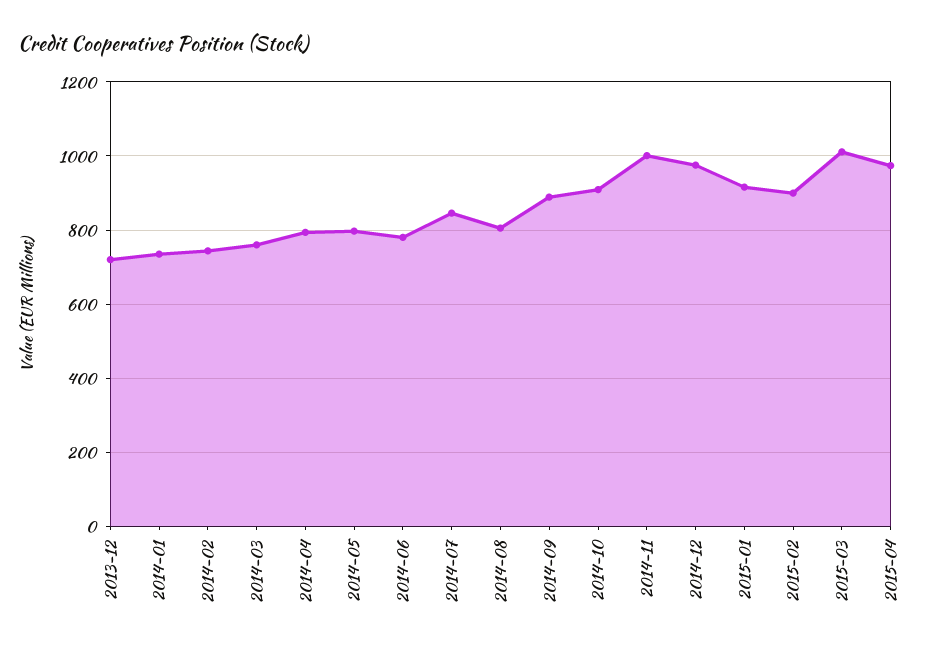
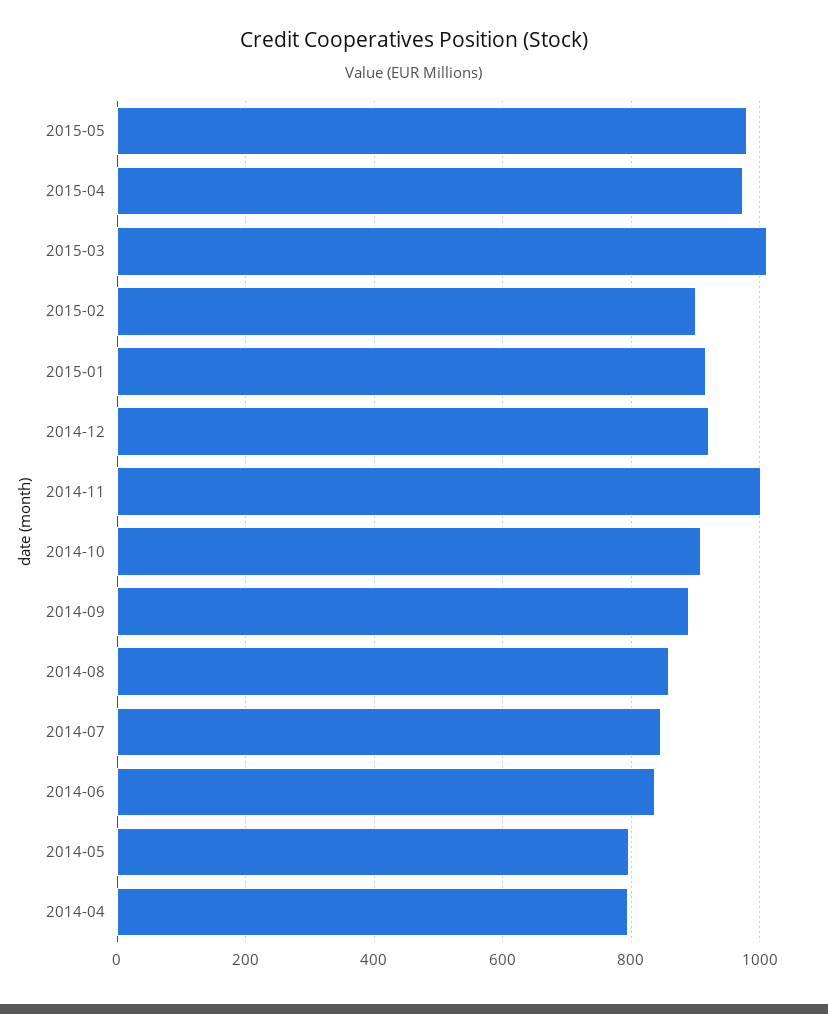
2013-12: 720 -> none
2014-01: 740 -> none
2014-02: 740 -> none
2014-03: 760 -> none
2014-06: 780 -> 840
2014-08: 800 -> 860
2014-12: 980 -> 920
2015-05: none -> 980

